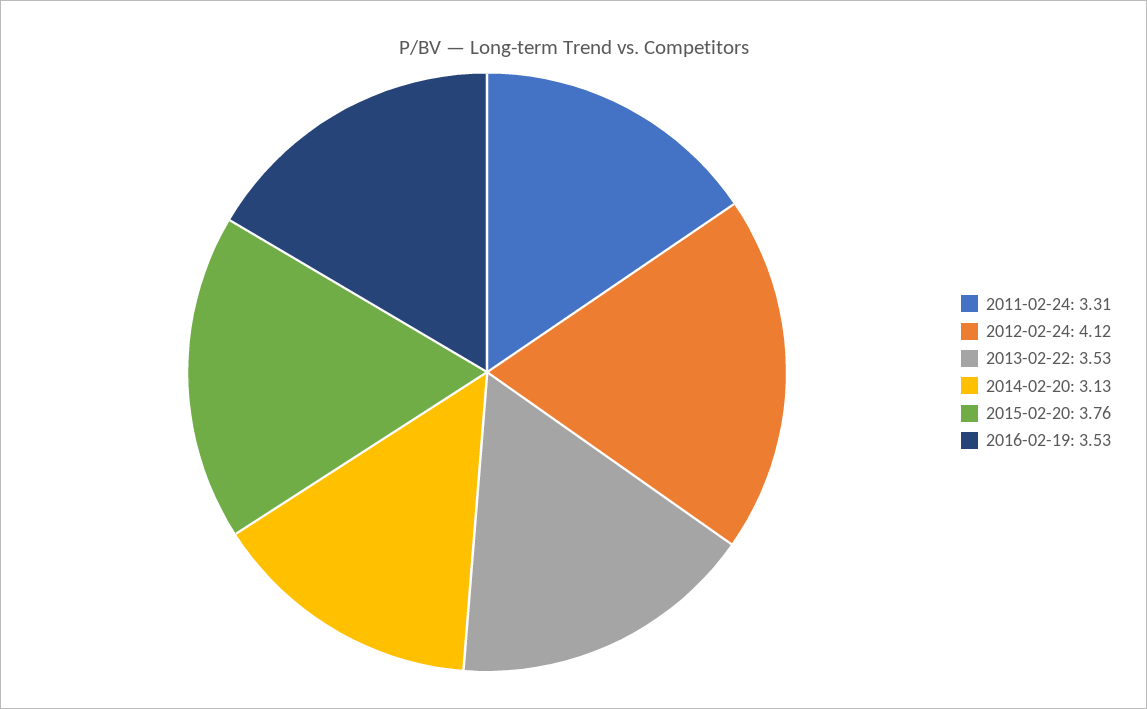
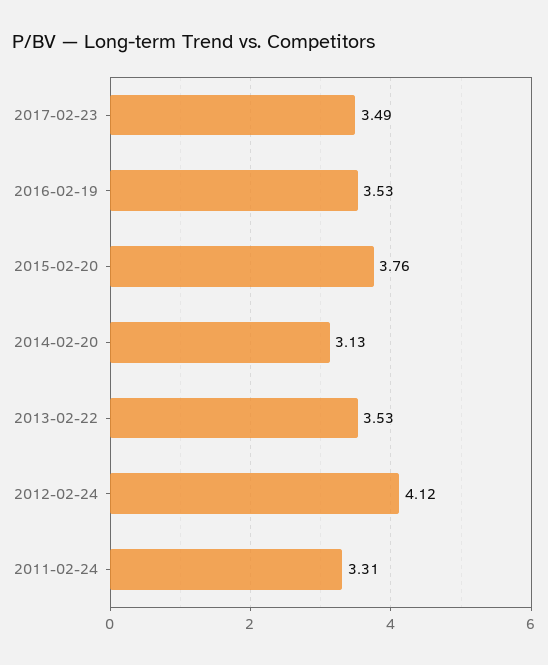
2017-02-23: none -> 3.49

